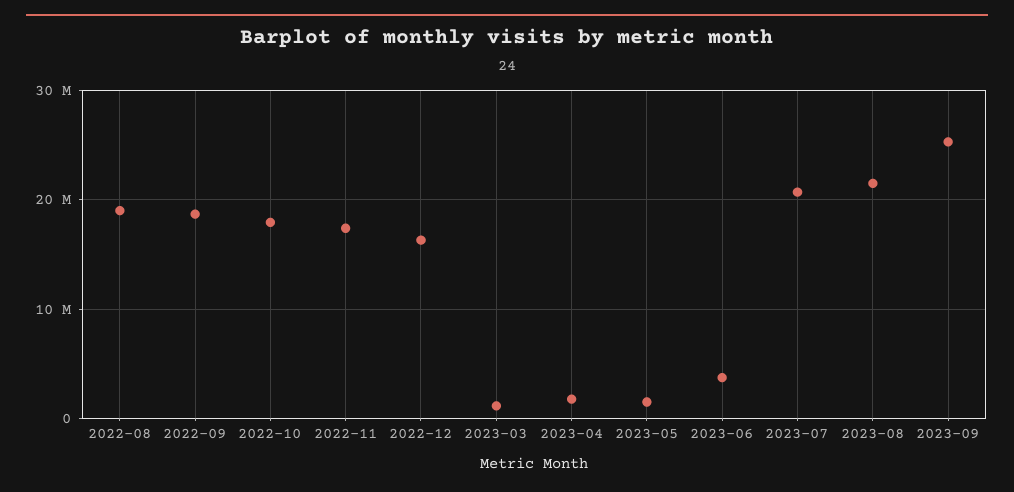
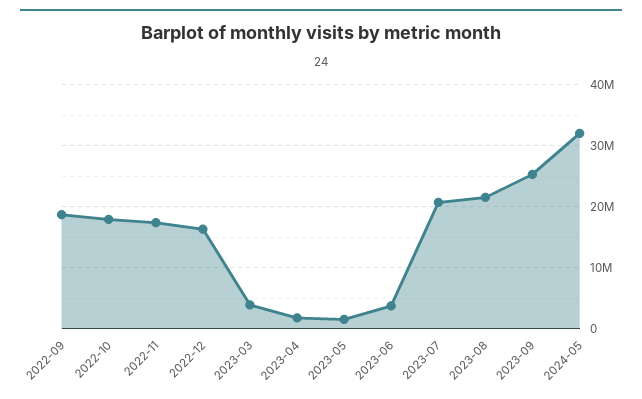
2022-08: 19000000 -> none
2023-03: 1000000 -> 4000000
2024-05: none -> 32000000

